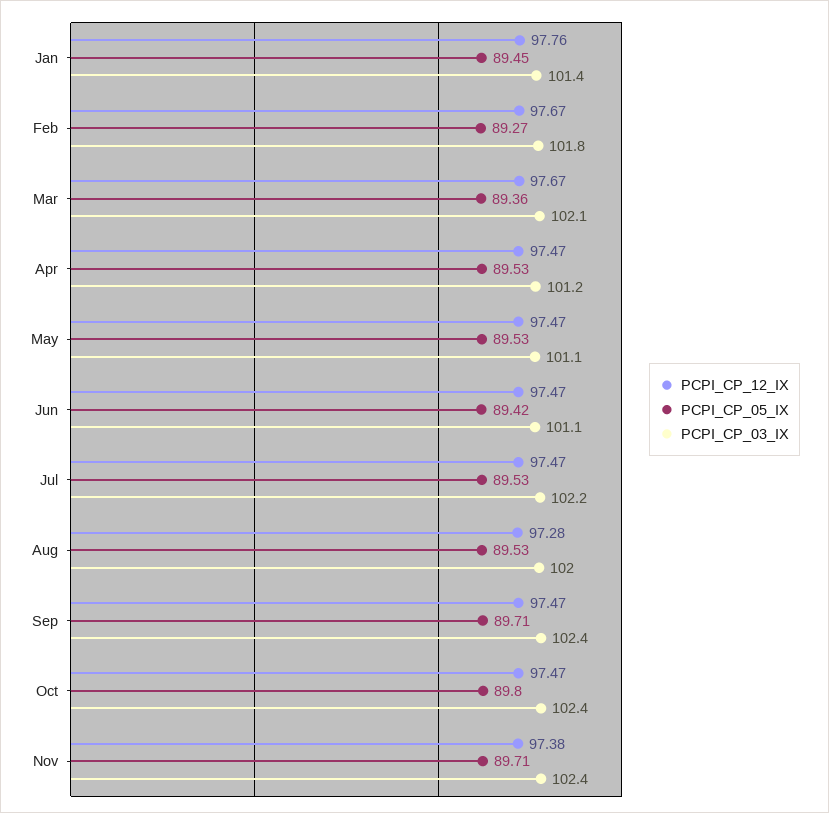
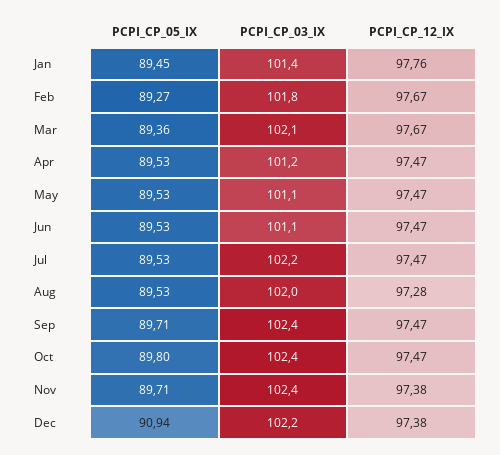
PCPI_CP_05_IX, Jun: 89.42 -> 89.53
PCPI_CP_05_IX, Dec: none -> 90.94
PCPI_CP_03_IX, Dec: none -> 102.2
PCPI_CP_12_IX, Dec: none -> 97.38

